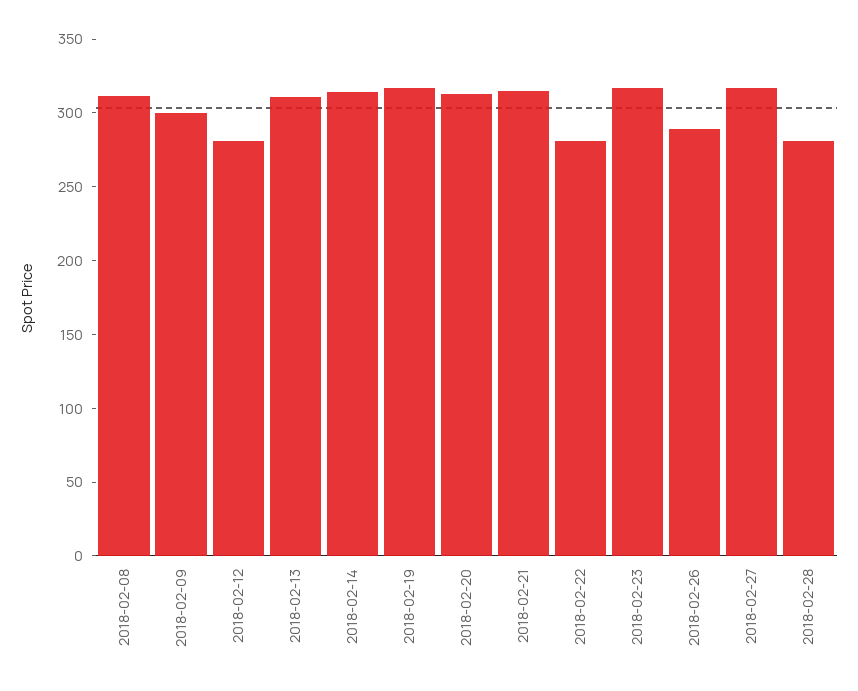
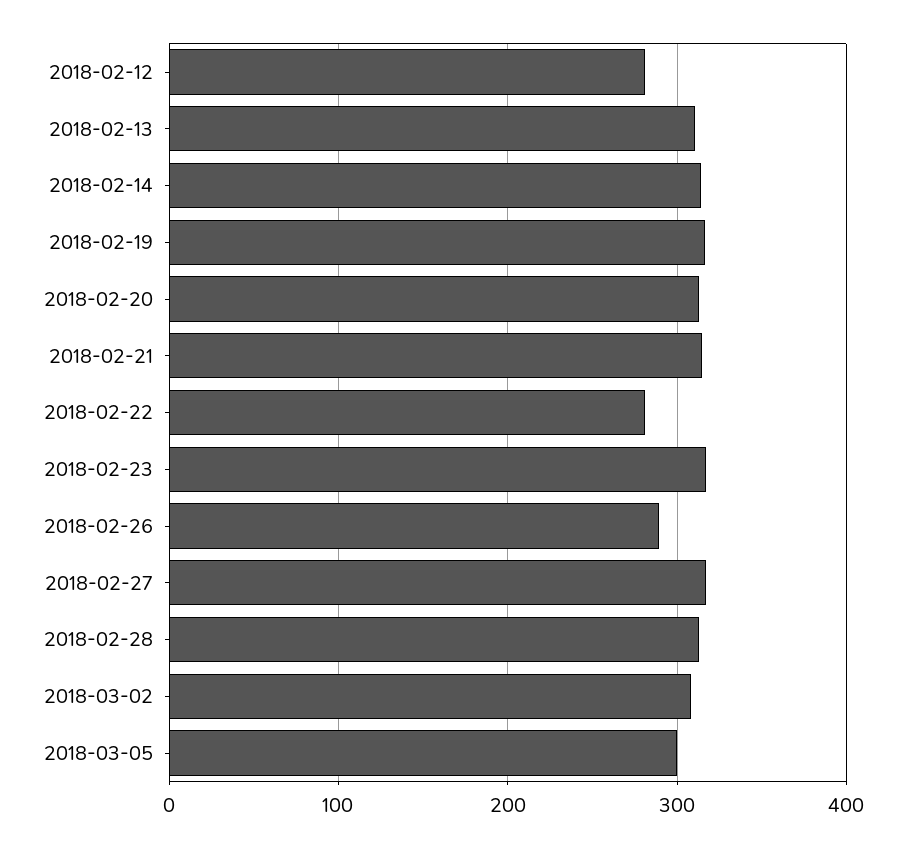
2018-02-08: 310 -> none
2018-02-09: 300 -> none
2018-02-28: 280 -> 310
2018-03-02: none -> 310
2018-03-05: none -> 300

